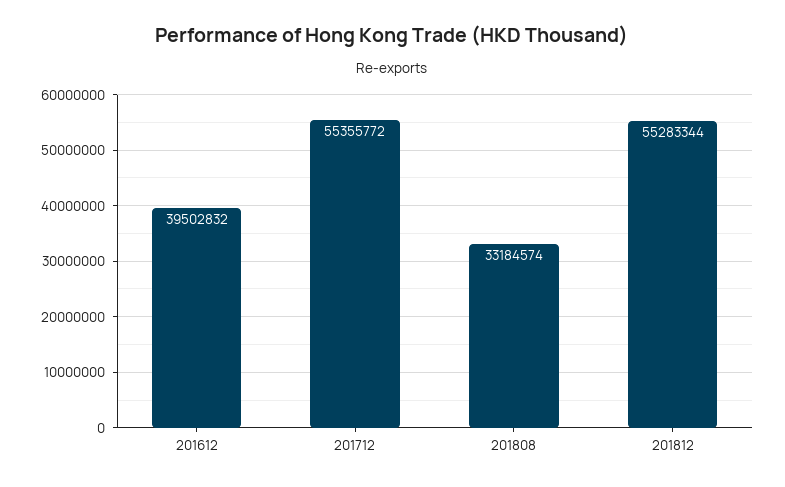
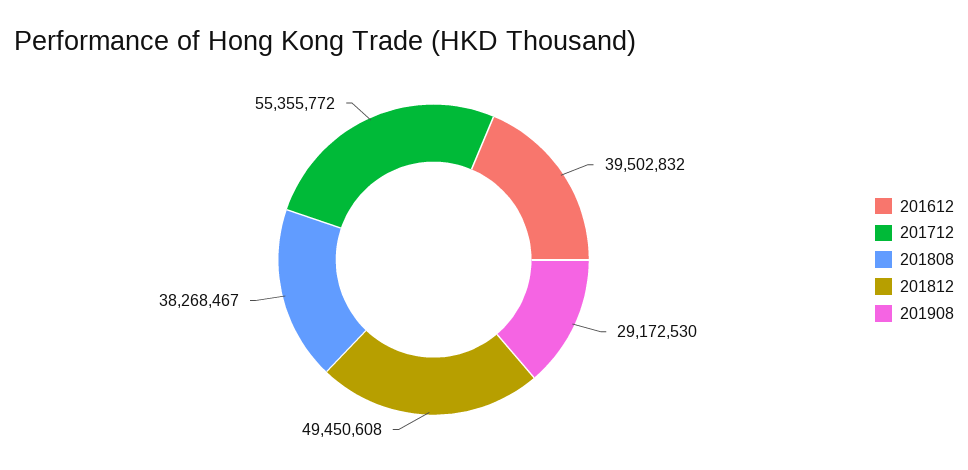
201808: 33184574 -> 38268467
201812: 55283344 -> 49450608
201908: none -> 29172530

